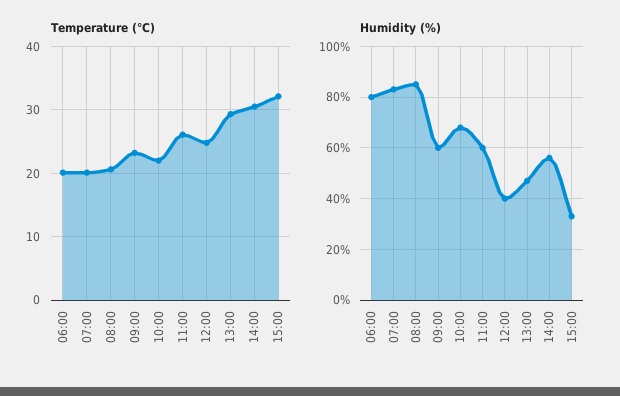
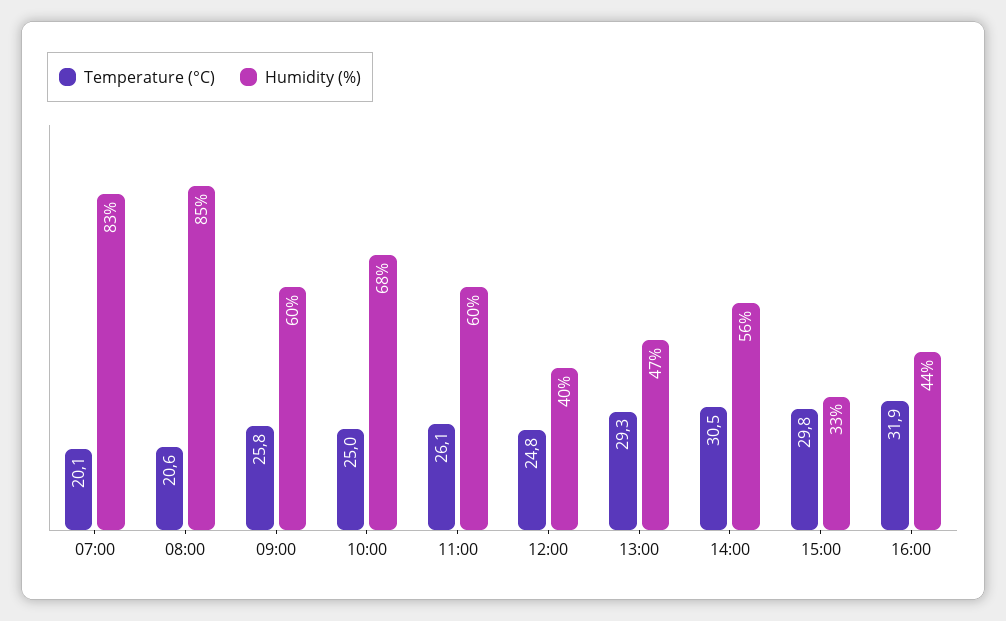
Temperature (°C), 06:00: 20 -> none
Temperature (°C), 09:00: 23 -> 25.8
Temperature (°C), 10:00: 22 -> 25
Temperature (°C), 15:00: 32 -> 29.8
Humidity (%), 06:00: 80 -> none
Temperature (°C), 16:00: none -> 31.9
Humidity (%), 16:00: none -> 44

